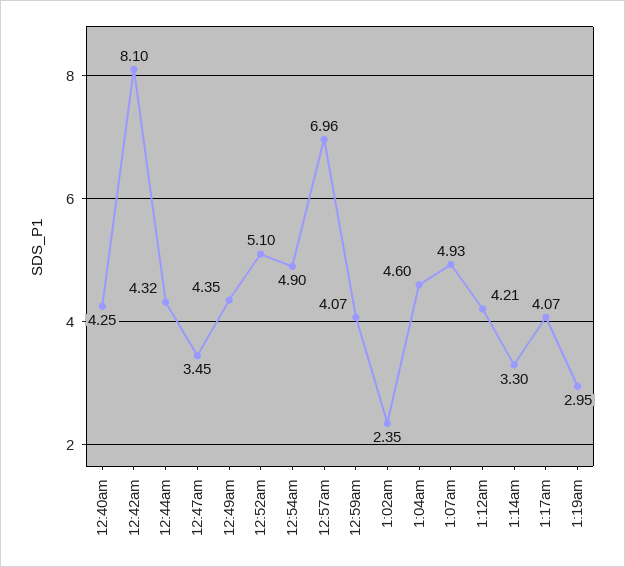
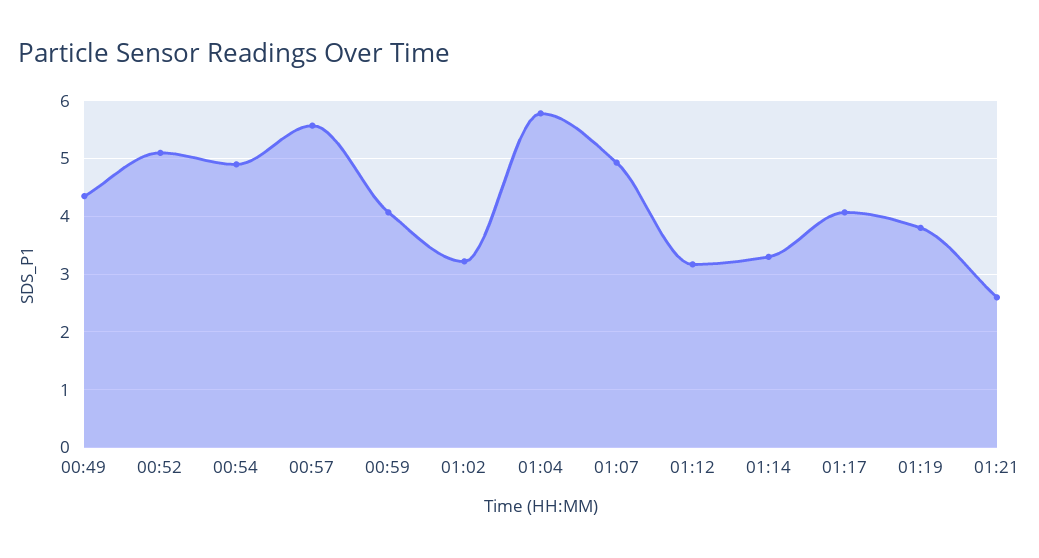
12:40am: 4.25 -> none
12:42am: 8.1 -> none
12:44am: 4.32 -> none
12:47am: 3.45 -> none
12:57am: 6.96 -> 5.6
1:02am: 2.35 -> 3.2
1:04am: 4.6 -> 5.8
1:12am: 4.21 -> 3.2
1:19am: 2.95 -> 3.8
01:21: none -> 2.6

